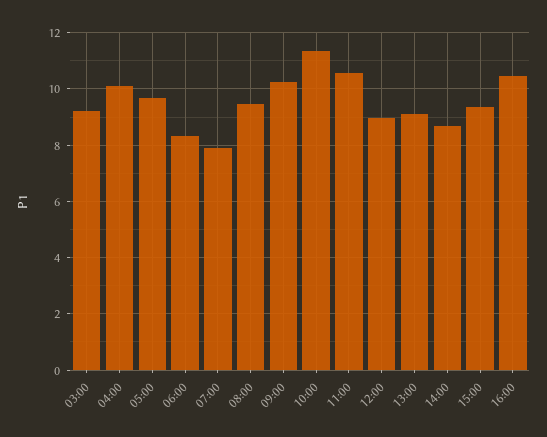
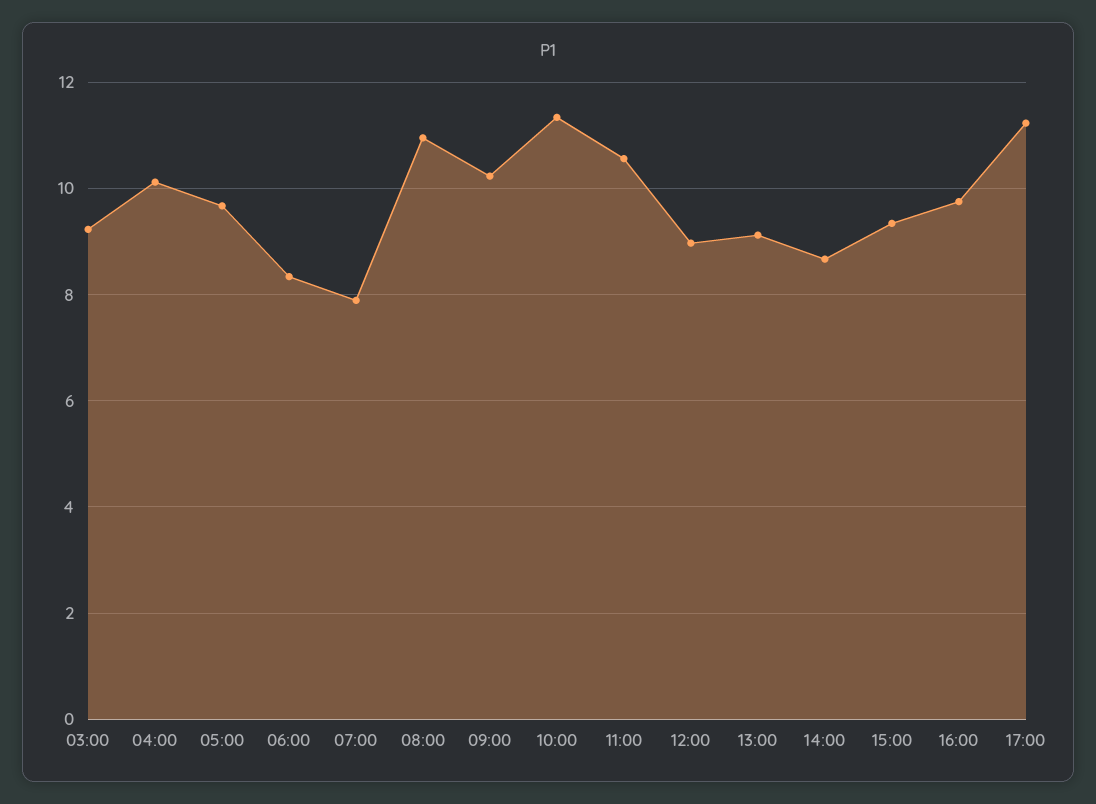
08:00: 9.5 -> 11
16:00: 10.5 -> 9.8
17:00: none -> 11.2

